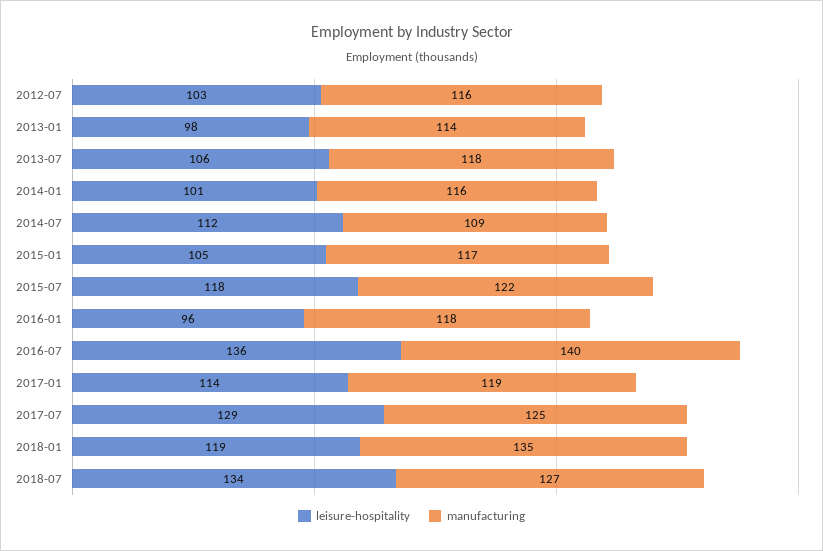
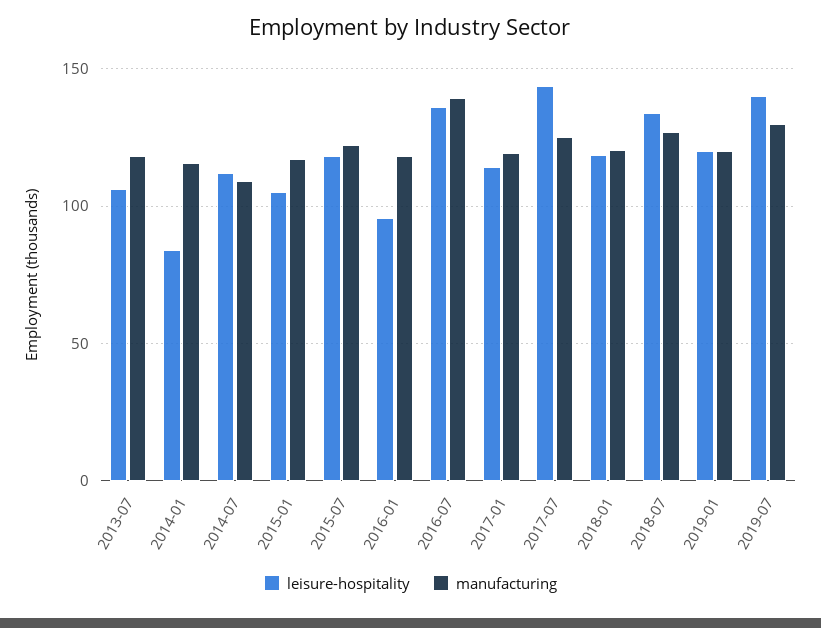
leisure-hospitality, 2012-07: 103 -> none
manufacturing, 2012-07: 116 -> none
leisure-hospitality, 2013-01: 98 -> none
manufacturing, 2013-01: 114 -> none
leisure-hospitality, 2014-01: 101 -> 85
leisure-hospitality, 2017-07: 129 -> 145
manufacturing, 2018-01: 135 -> 120
leisure-hospitality, 2019-01: none -> 120
manufacturing, 2019-01: none -> 120
leisure-hospitality, 2019-07: none -> 140
manufacturing, 2019-07: none -> 130

